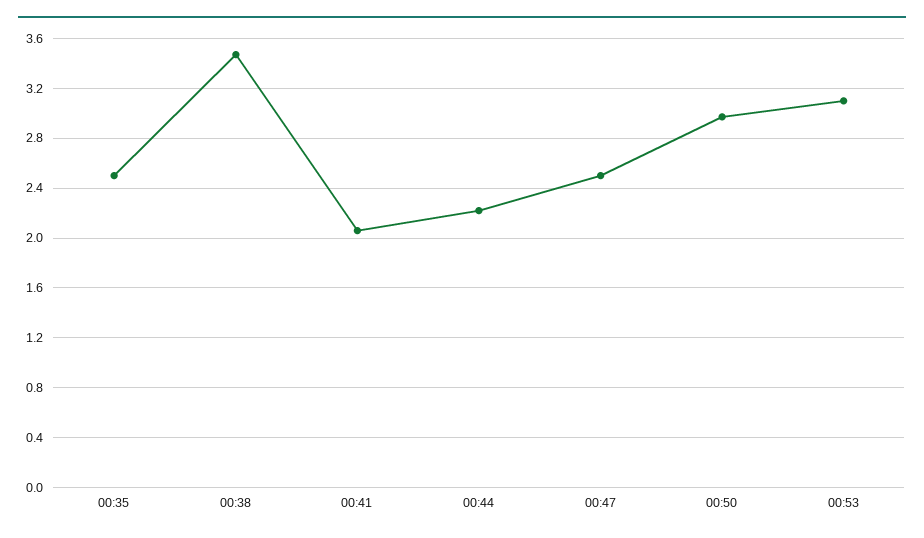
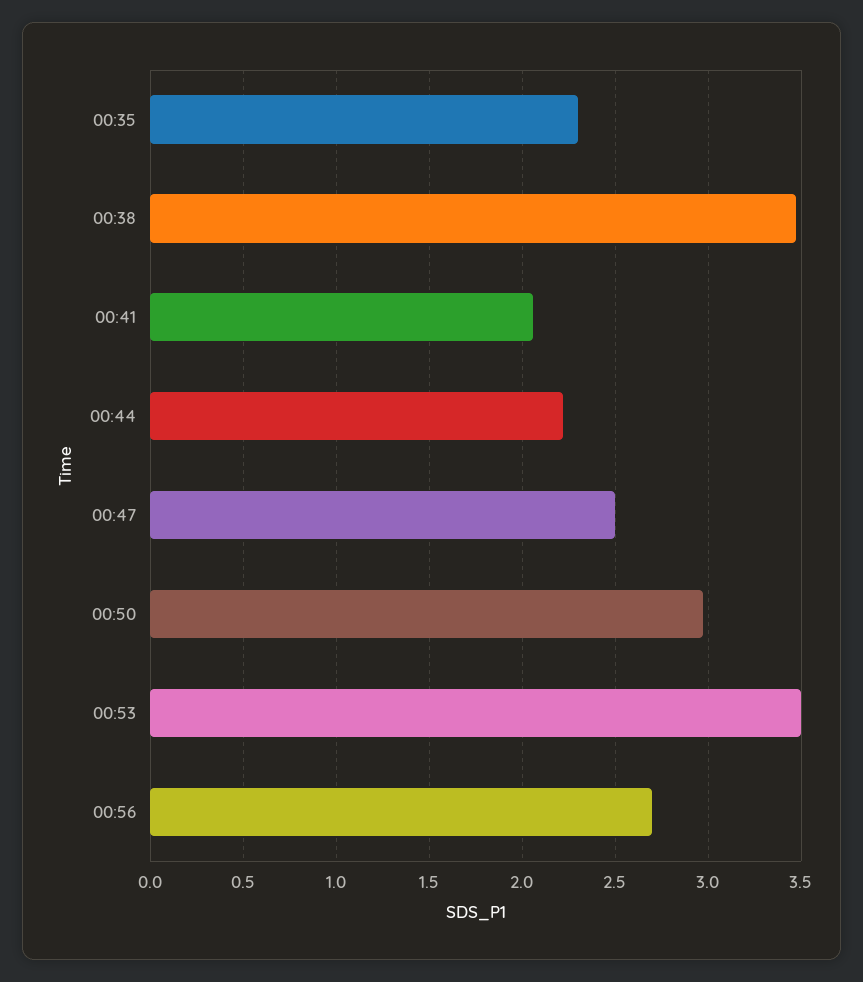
00:35: 2.5 -> 2.3
00:53: 3.1 -> 3.5
00:56: none -> 2.7

